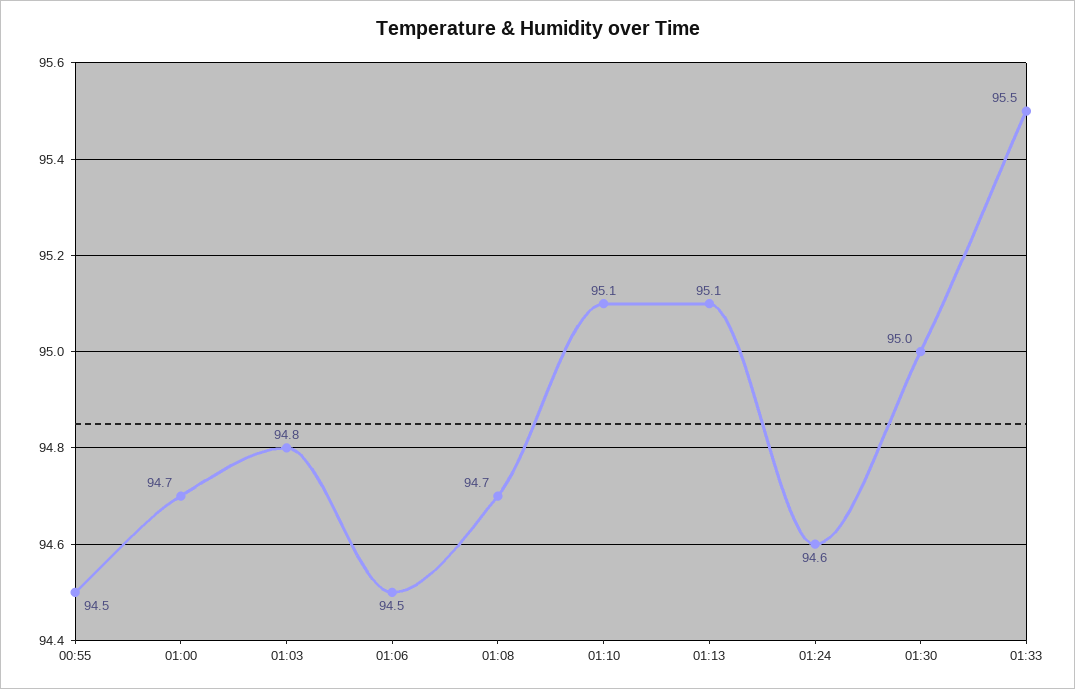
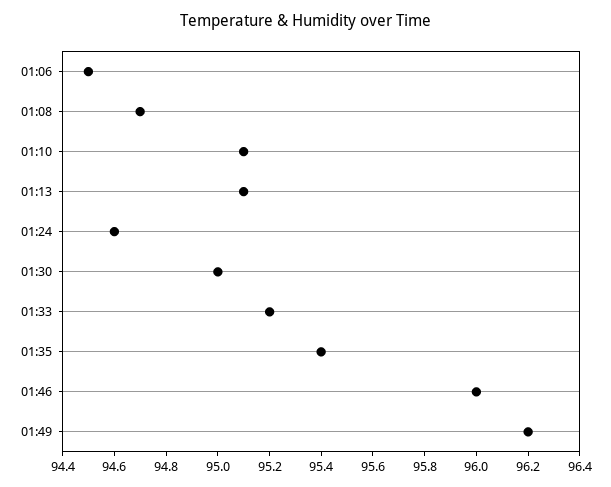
00:55: 94.5 -> none
01:00: 94.7 -> none
01:03: 94.8 -> none
01:33: 95.5 -> 95.2
01:35: none -> 95.4
01:46: none -> 96
01:49: none -> 96.2

